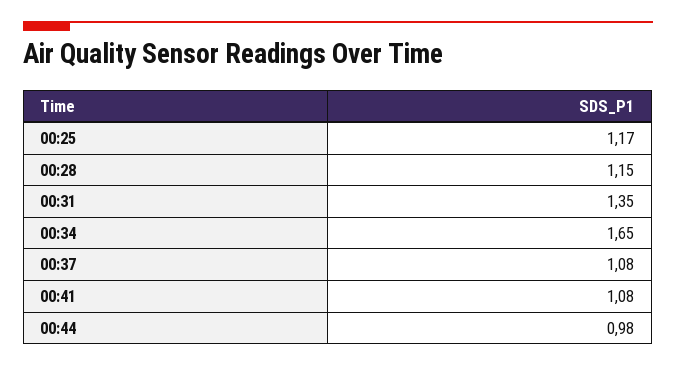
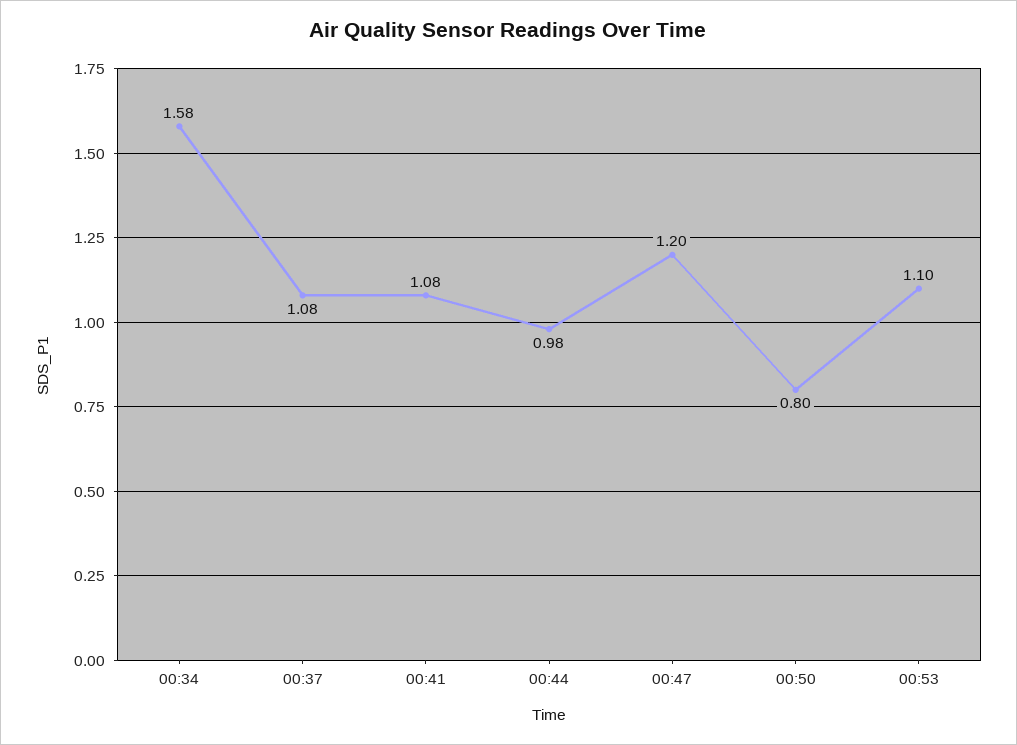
00:25: 1.17 -> none
00:28: 1.15 -> none
00:31: 1.35 -> none
00:34: 1.65 -> 1.58
00:47: none -> 1.2
00:50: none -> 0.8
00:53: none -> 1.1

